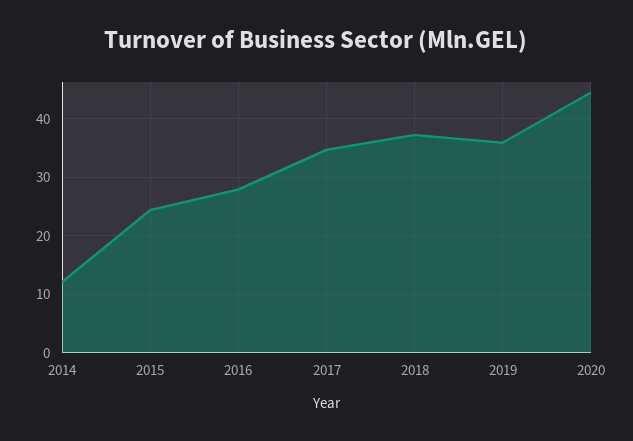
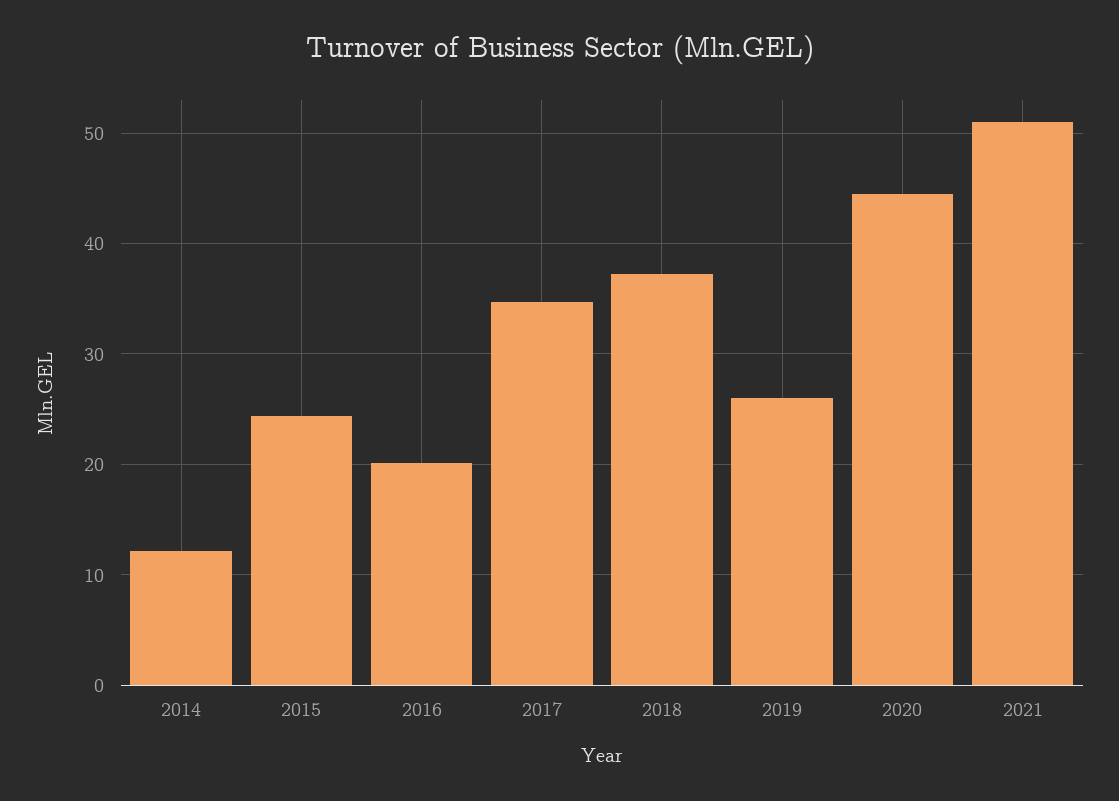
2016: 28 -> 20
2019: 36 -> 26
2021: none -> 51

